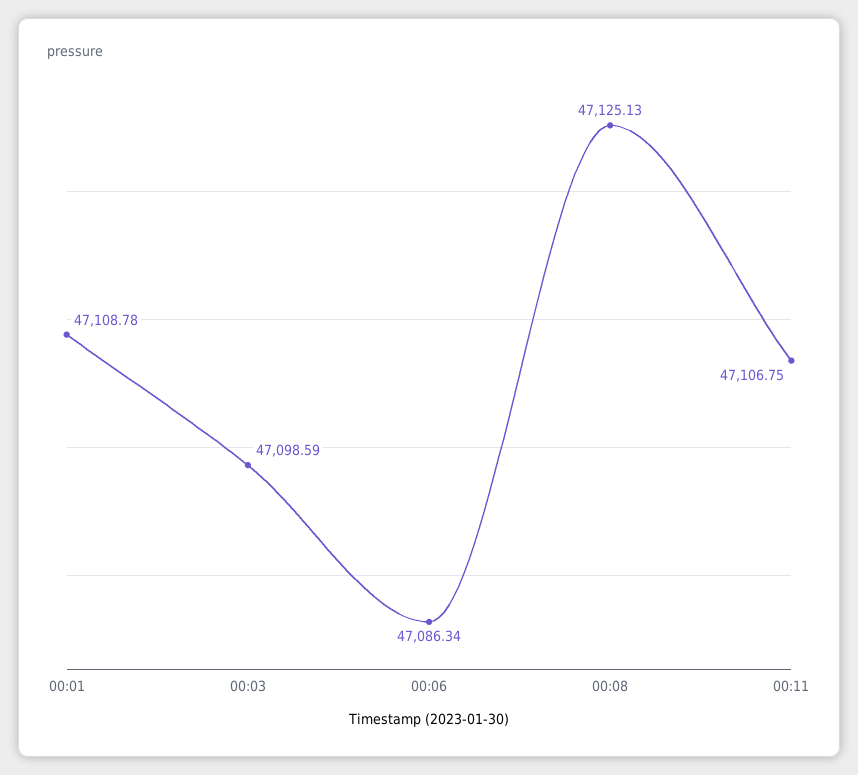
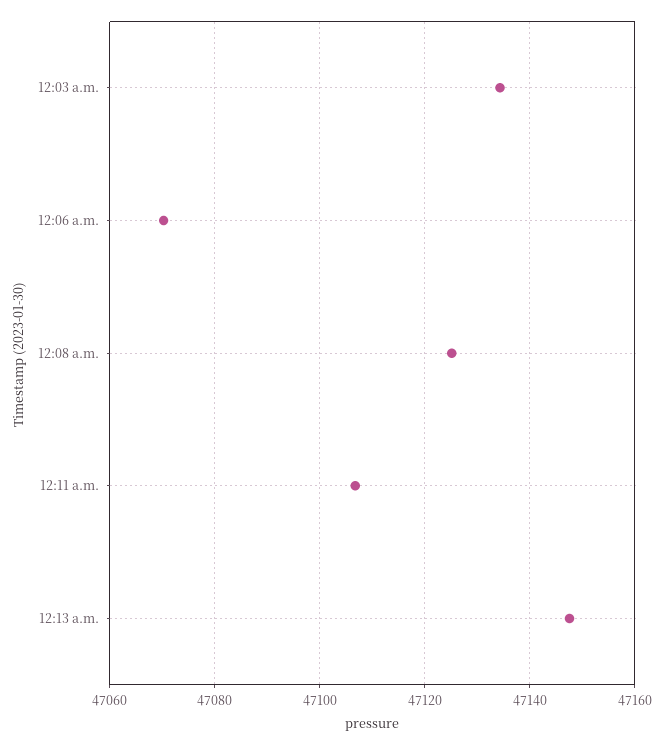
00:01: 47108.78 -> none
00:03: 47098.59 -> 47134
00:06: 47086.34 -> 47070
12:13 a.m.: none -> 47148

